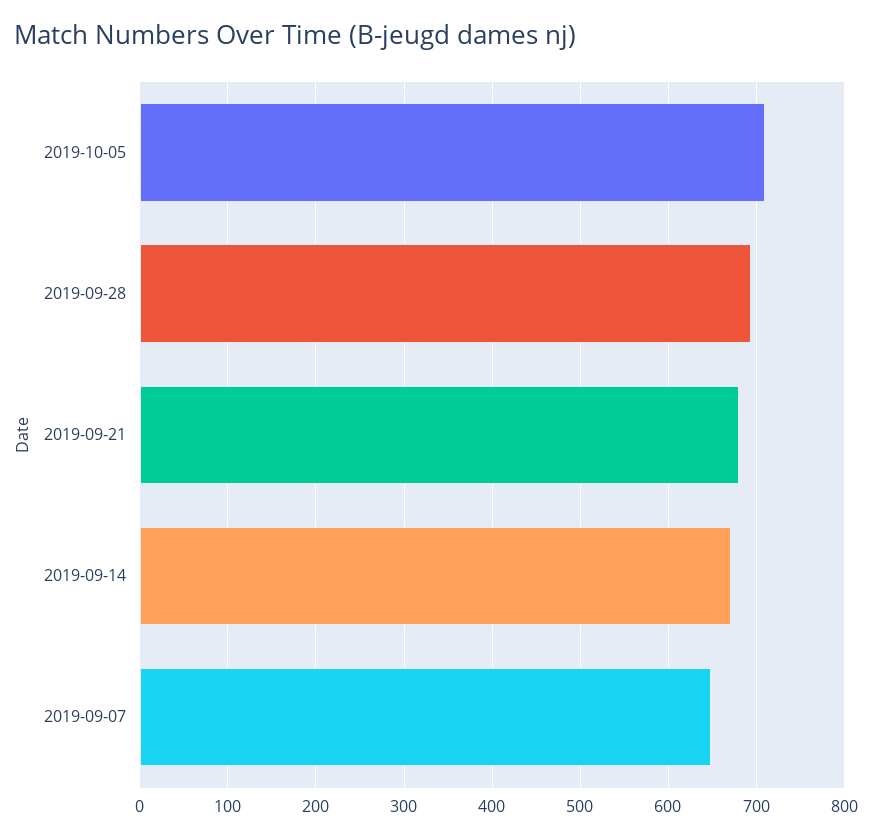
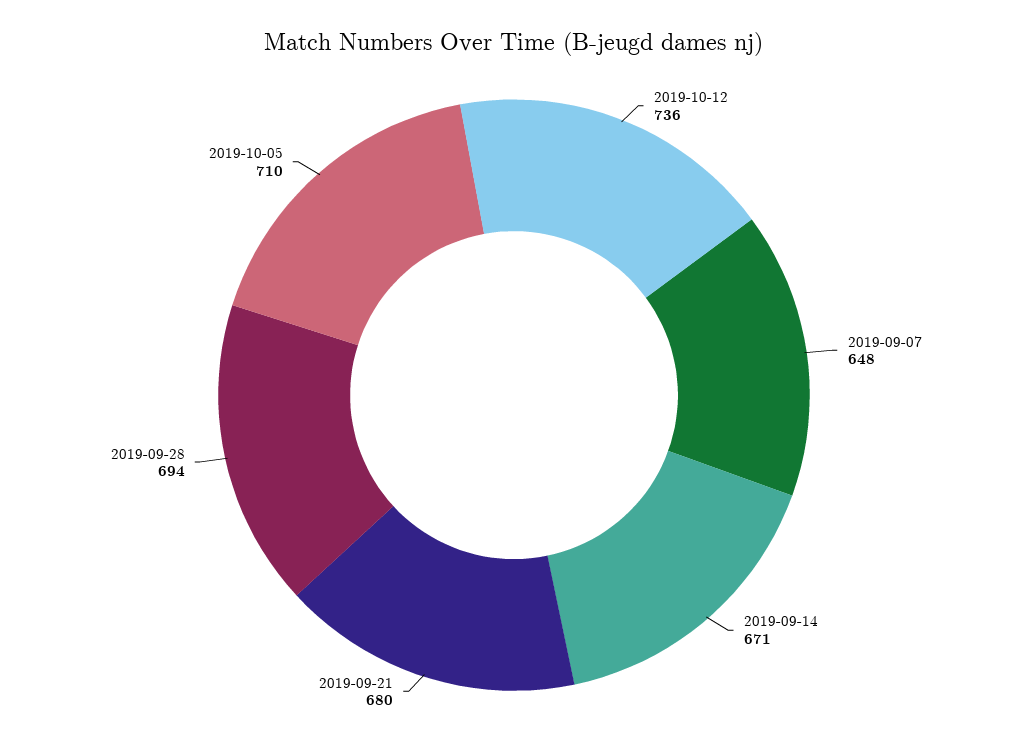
2019-10-12: none -> 736

